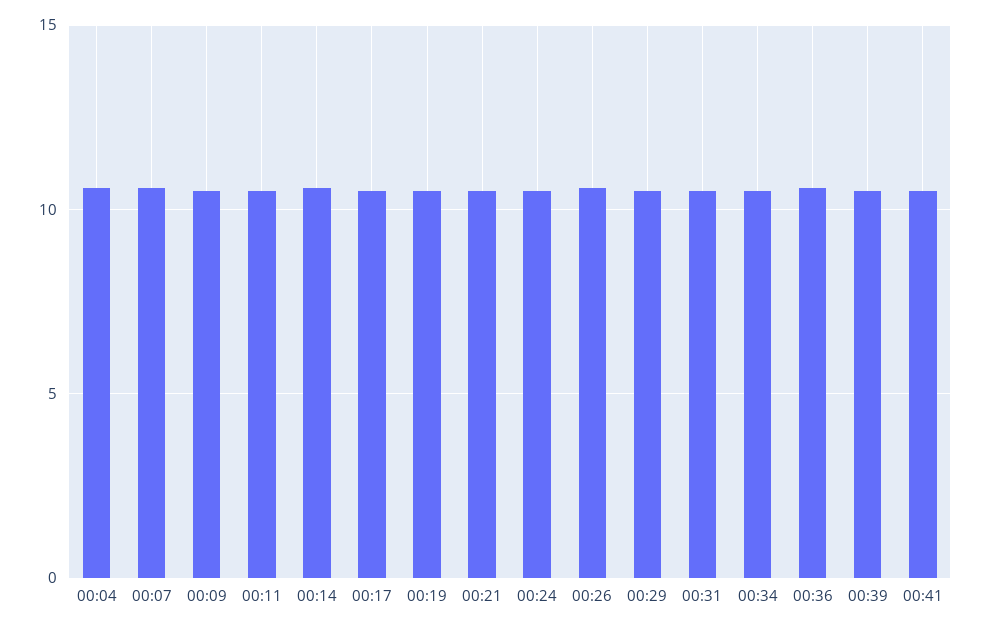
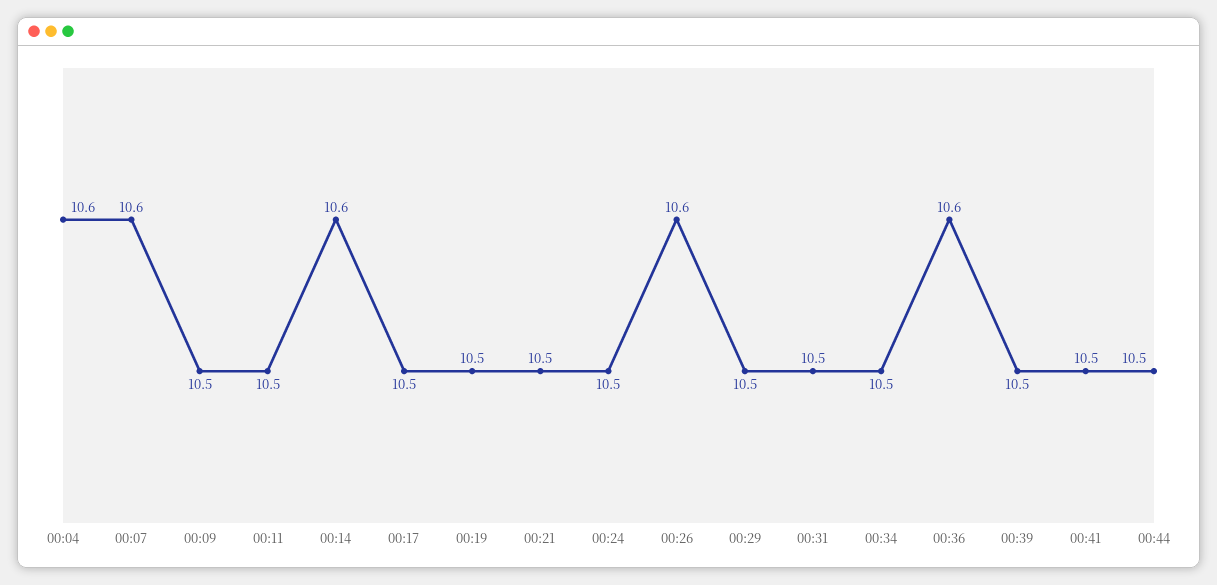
00:44: none -> 10.5

